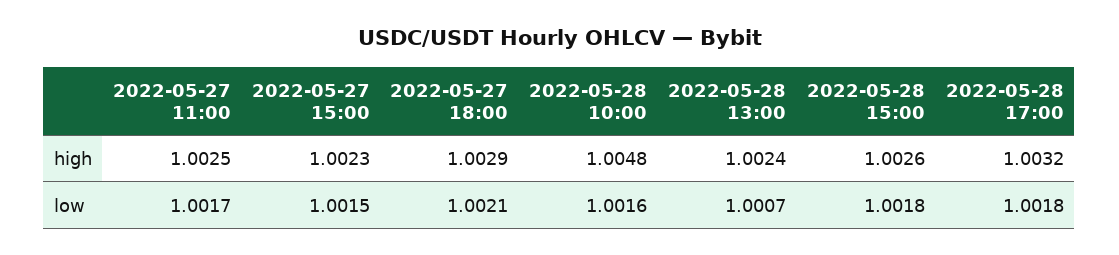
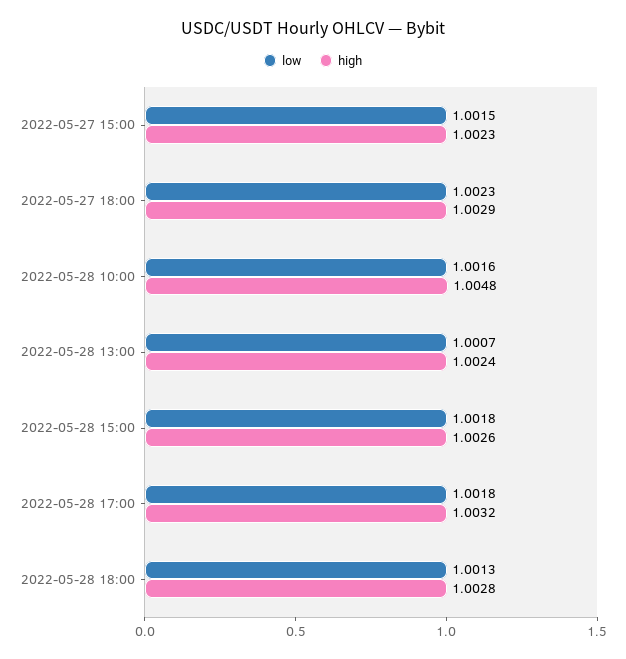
high, 2022-05-27 11:00: 1.0025 -> none
low, 2022-05-27 11:00: 1.0017 -> none
low, 2022-05-27 18:00: 1.0021 -> 1.0023
low, 2022-05-28 18:00: none -> 1.0013
high, 2022-05-28 18:00: none -> 1.0028

